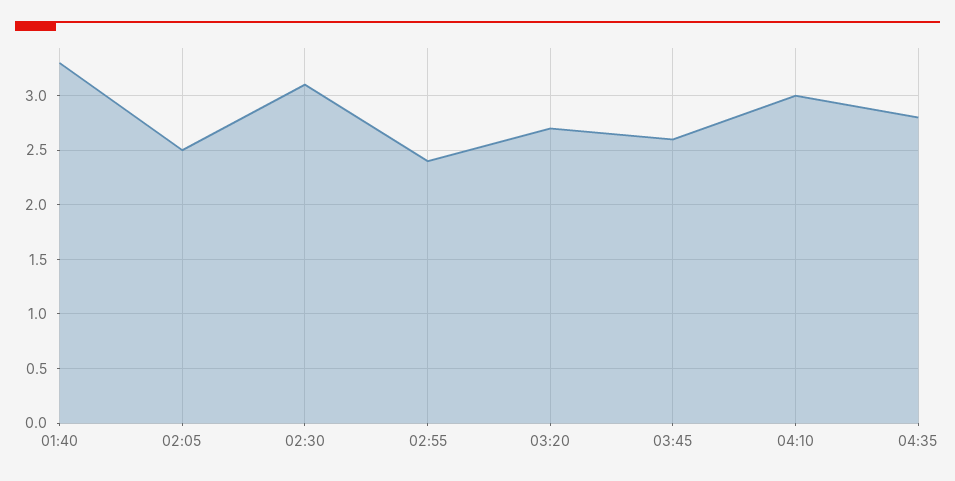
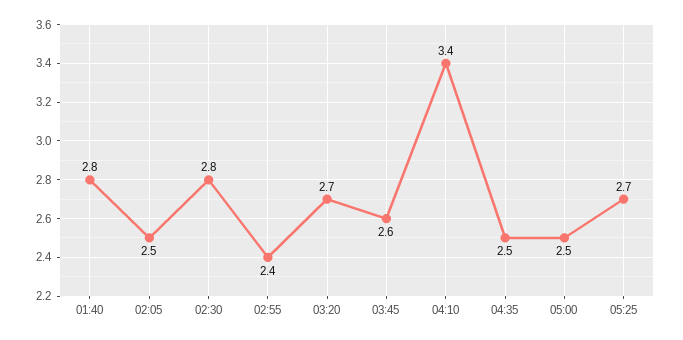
01:40: 3.3 -> 2.8
02:30: 3.1 -> 2.8
04:10: 3 -> 3.4
04:35: 2.8 -> 2.5
05:00: none -> 2.5
05:25: none -> 2.7

